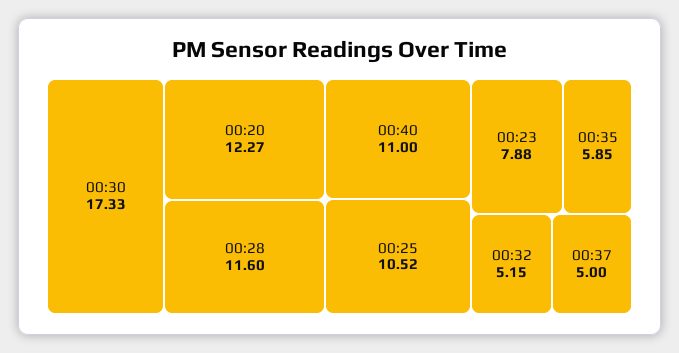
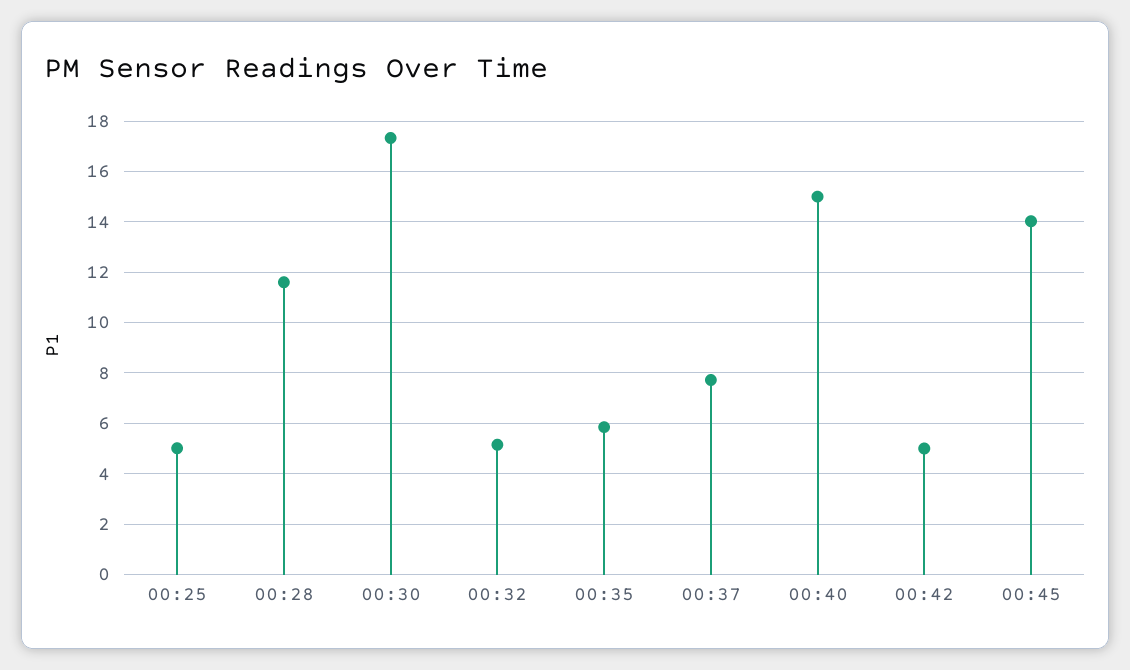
00:20: 12.27 -> none
00:40: 11 -> 15
00:25: 10.52 -> 5
00:23: 7.88 -> none
00:37: 5 -> 7.75
00:42: none -> 5
00:45: none -> 14

